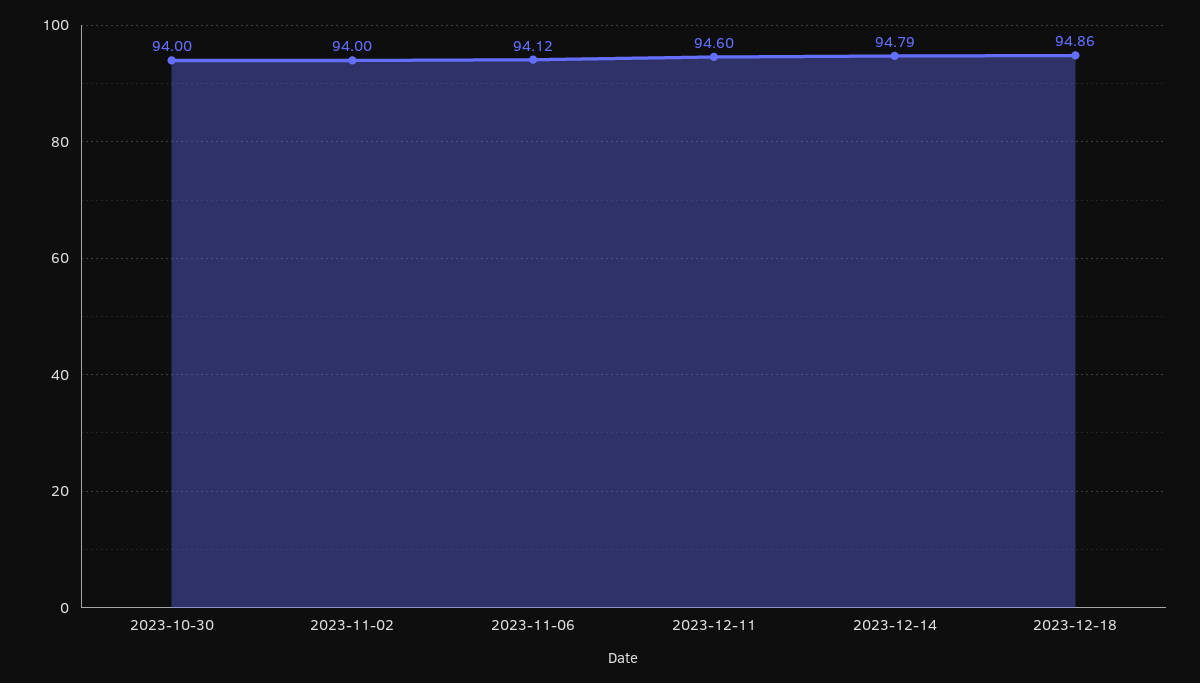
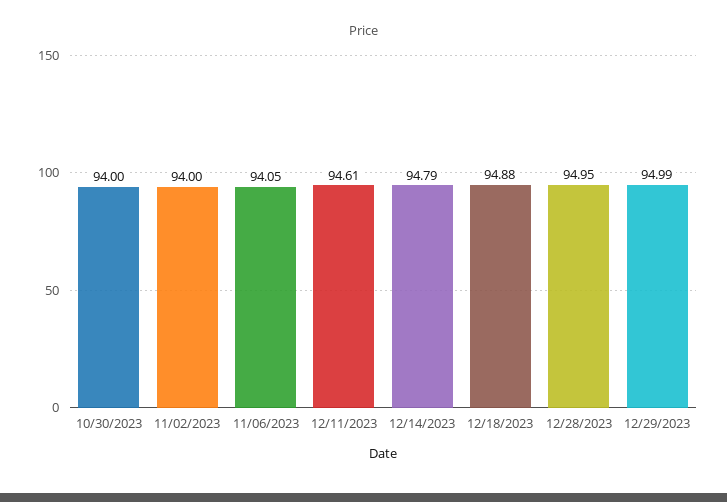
2023-11-06: 94.12 -> 94.05
2023-12-11: 94.6 -> 94.61
2023-12-18: 94.86 -> 94.88
12/28/2023: none -> 94.95
12/29/2023: none -> 94.99

